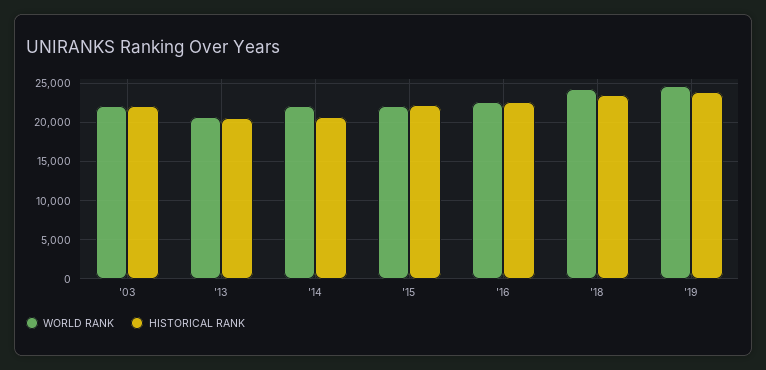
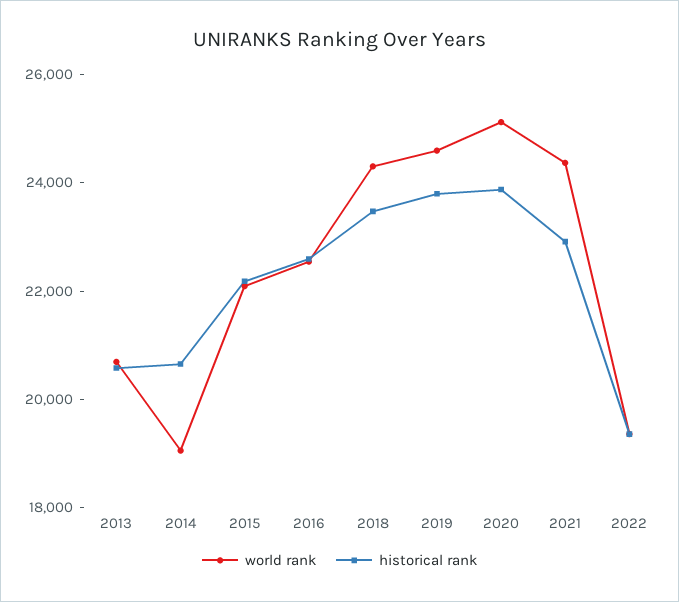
WORLD RANK, '03: 22000 -> none
HISTORICAL RANK, '03: 22000 -> none
WORLD RANK, '14: 22000 -> 19000
WORLD RANK, 2020: none -> 25000
HISTORICAL RANK, 2020: none -> 24000
WORLD RANK, 2021: none -> 24500
HISTORICAL RANK, 2021: none -> 23000
WORLD RANK, 2022: none -> 19500
HISTORICAL RANK, 2022: none -> 19500

